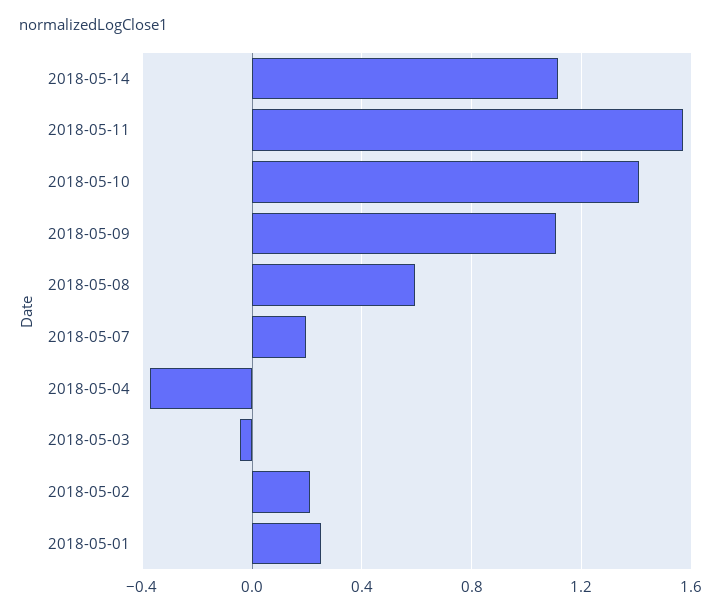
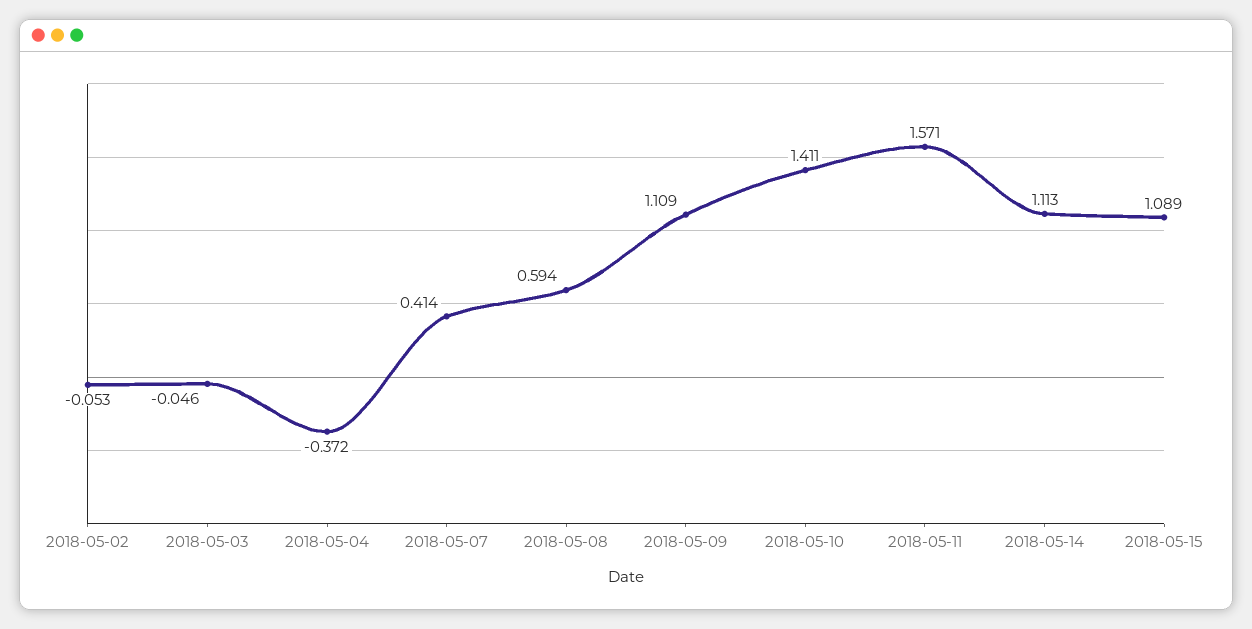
2018-05-07: 0.2 -> 0.414
2018-05-02: 0.2 -> -0.053
2018-05-01: 0.25 -> none
2018-05-15: none -> 1.089

